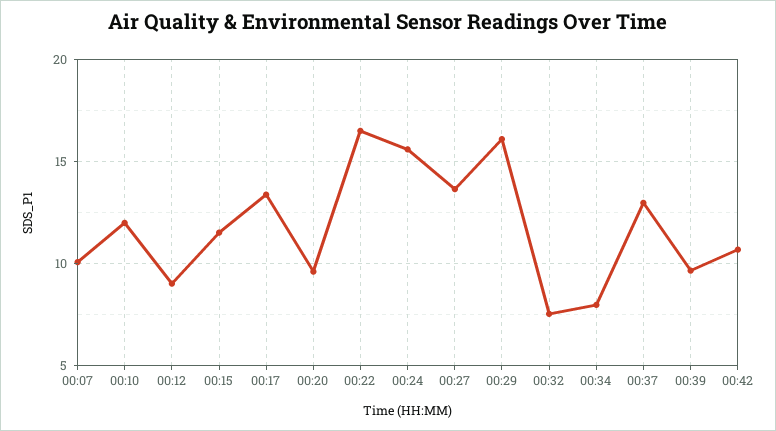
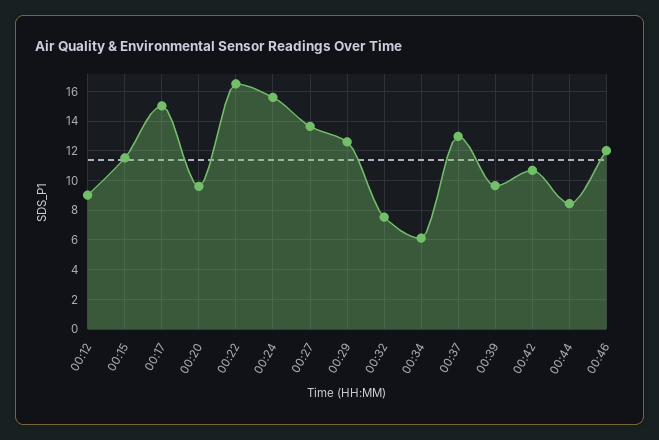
00:07: 10 -> none
00:10: 12 -> none
00:17: 13.5 -> 15
00:29: 16 -> 12.5
00:34: 8 -> 6
00:44: none -> 8.5
00:46: none -> 12

